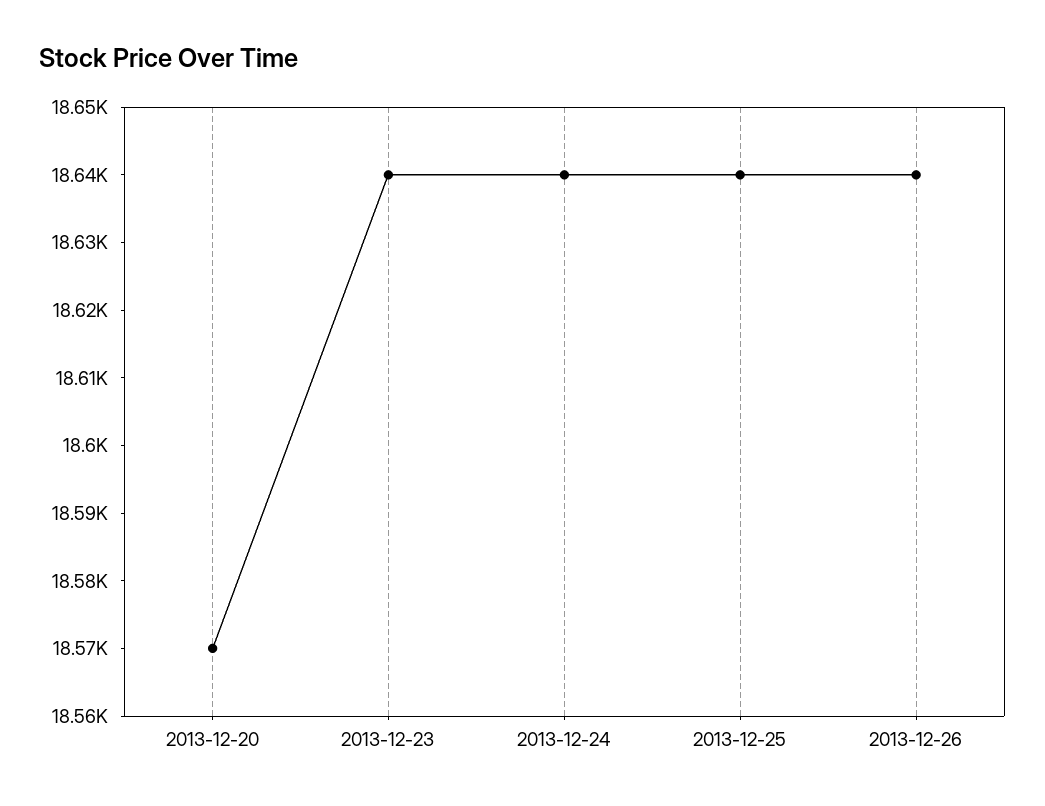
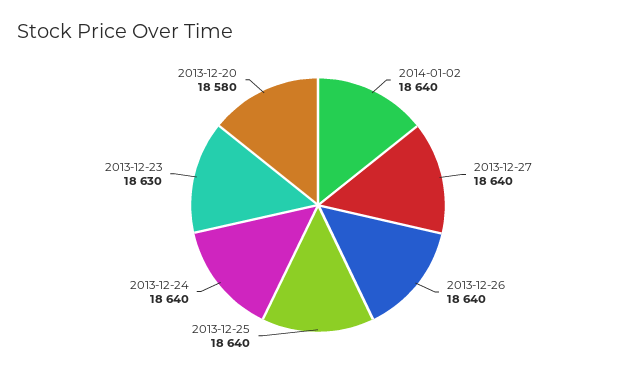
2013-12-20: 18570 -> 18580
2013-12-23: 18640 -> 18630
2014-01-02: none -> 18640
2013-12-27: none -> 18640

